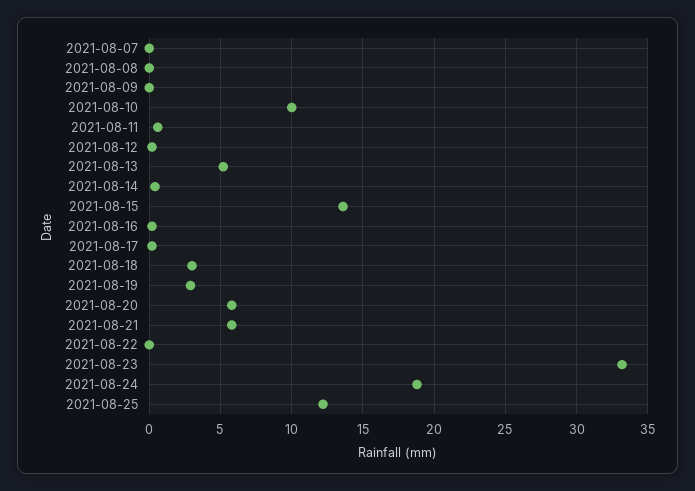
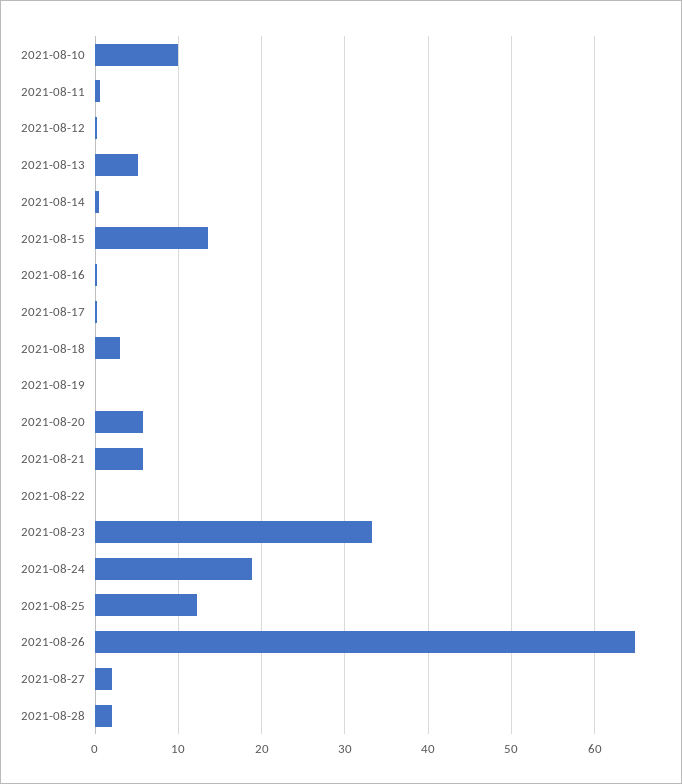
2021-08-07: 0 -> none
2021-08-08: 0 -> none
2021-08-09: 0 -> none
2021-08-19: 3 -> 0
2021-08-26: none -> 65
2021-08-27: none -> 2
2021-08-28: none -> 2

